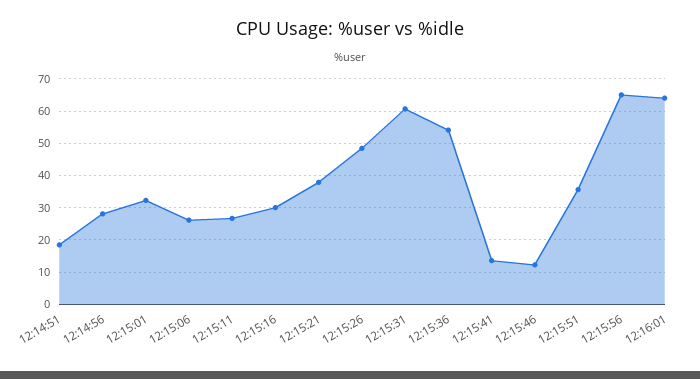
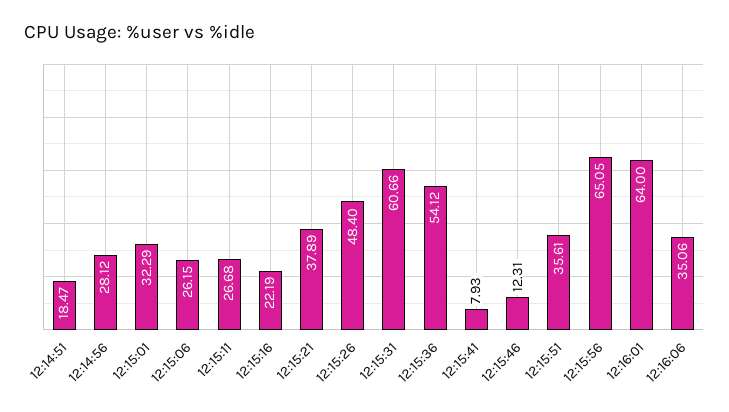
12:15:16: 30 -> 22.19
12:15:41: 14 -> 7.93
12:16:06: none -> 35.06

